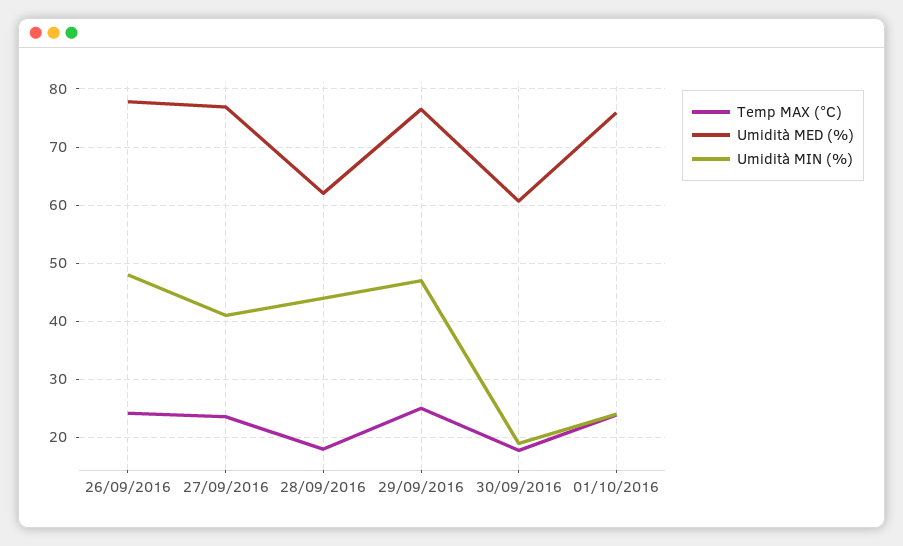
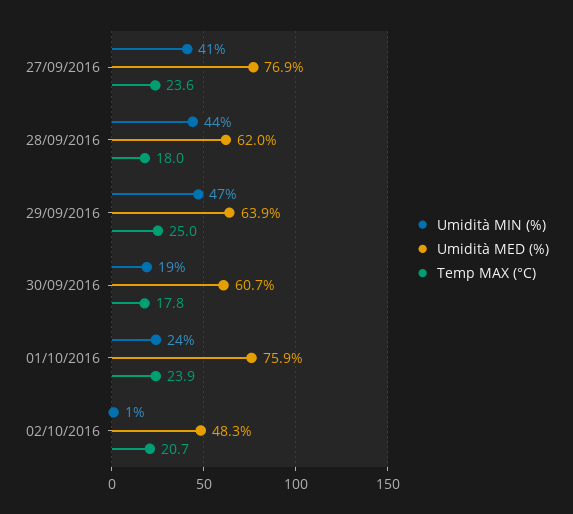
Temp MAX (°C), 26/09/2016: 24 -> none
Umidità MED (%), 26/09/2016: 78 -> none
Umidità MIN (%), 26/09/2016: 48 -> none
Umidità MED (%), 29/09/2016: 76 -> 63.9
Umidità MIN (%), 02/10/2016: none -> 1
Umidità MED (%), 02/10/2016: none -> 48.3
Temp MAX (°C), 02/10/2016: none -> 20.7

